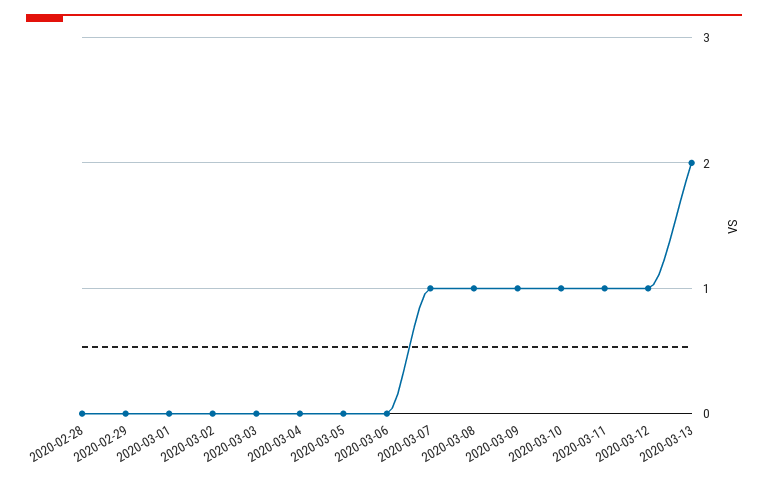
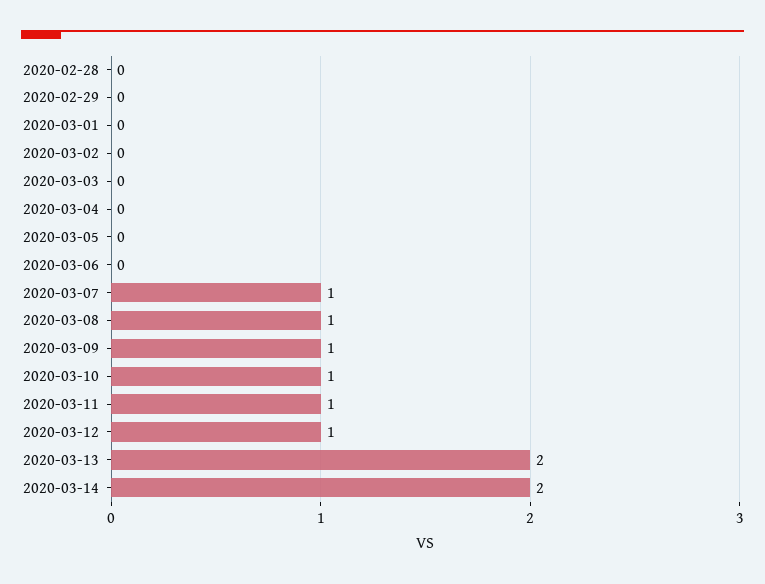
2020-03-14: none -> 2

